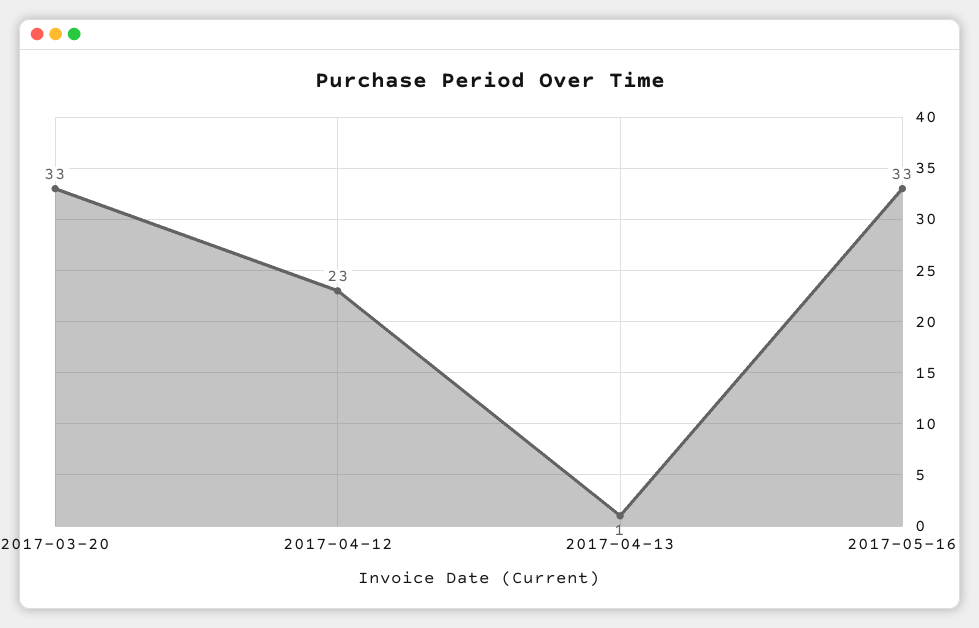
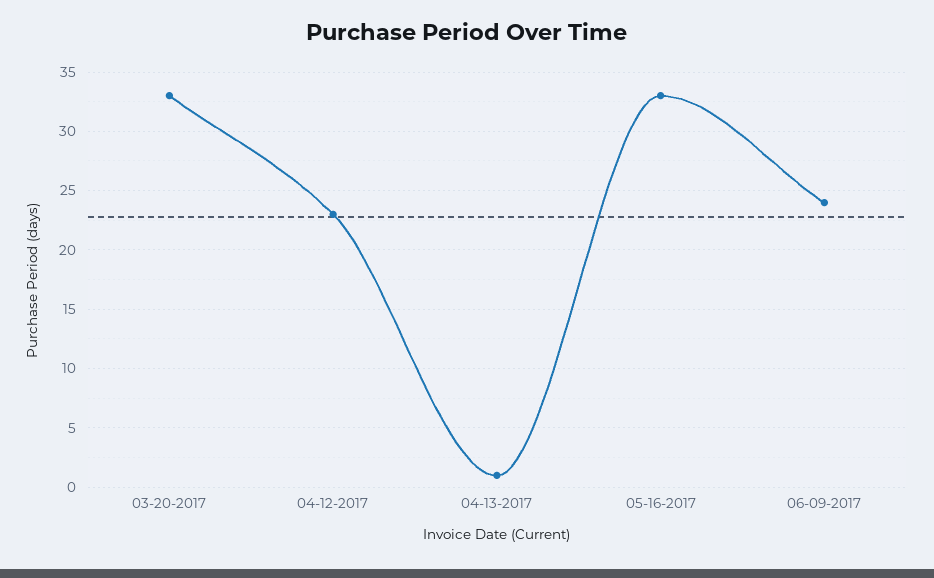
06-09-2017: none -> 24

